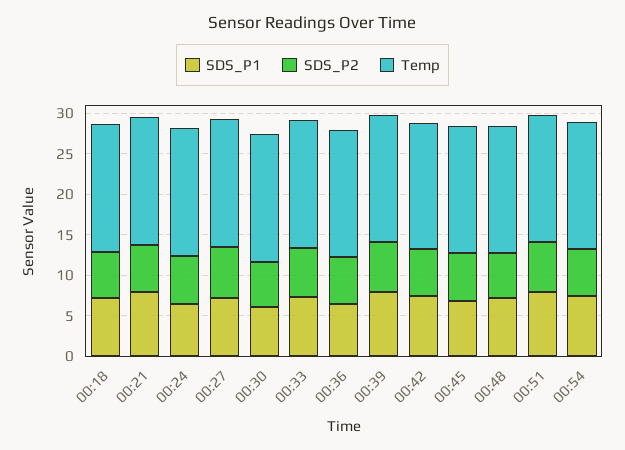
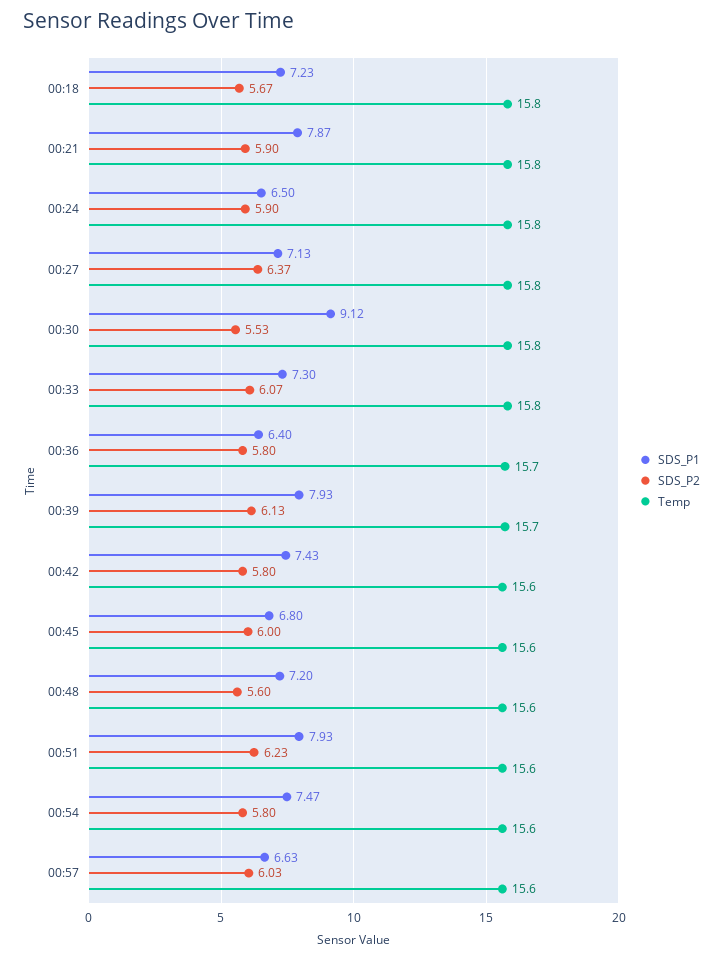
SDS_P1, 00:30: 6 -> 9.12
SDS_P1, 00:57: none -> 6.63
SDS_P2, 00:57: none -> 6.03
Temp, 00:57: none -> 15.6

